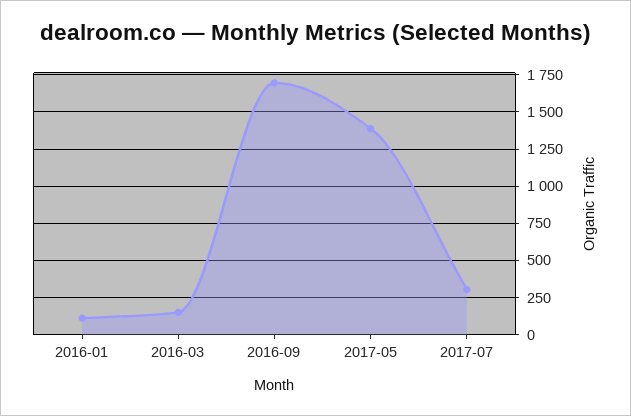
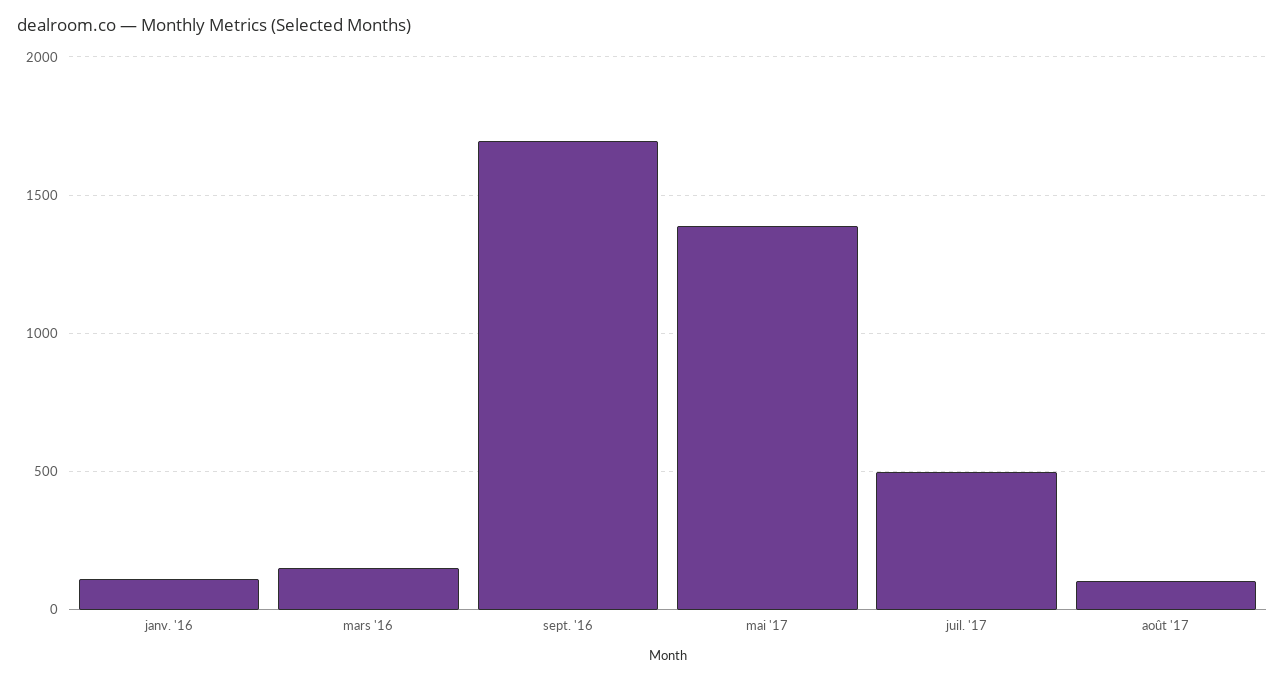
2017-07: 300 -> 500
août '17: none -> 100

